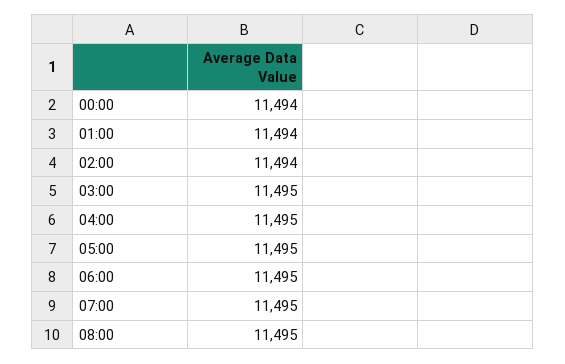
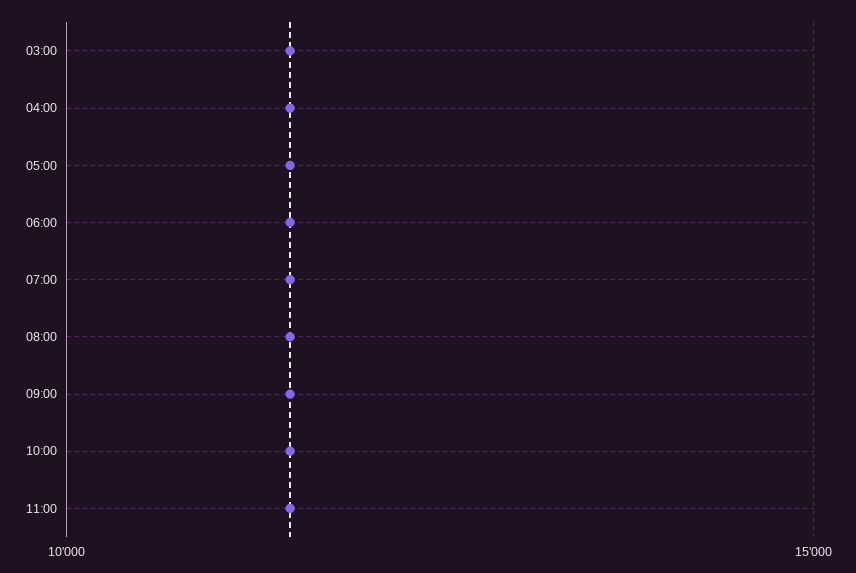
00:00: 11494 -> none
01:00: 11494 -> none
02:00: 11494 -> none
09:00: none -> 11500
10:00: none -> 11500
11:00: none -> 11500

